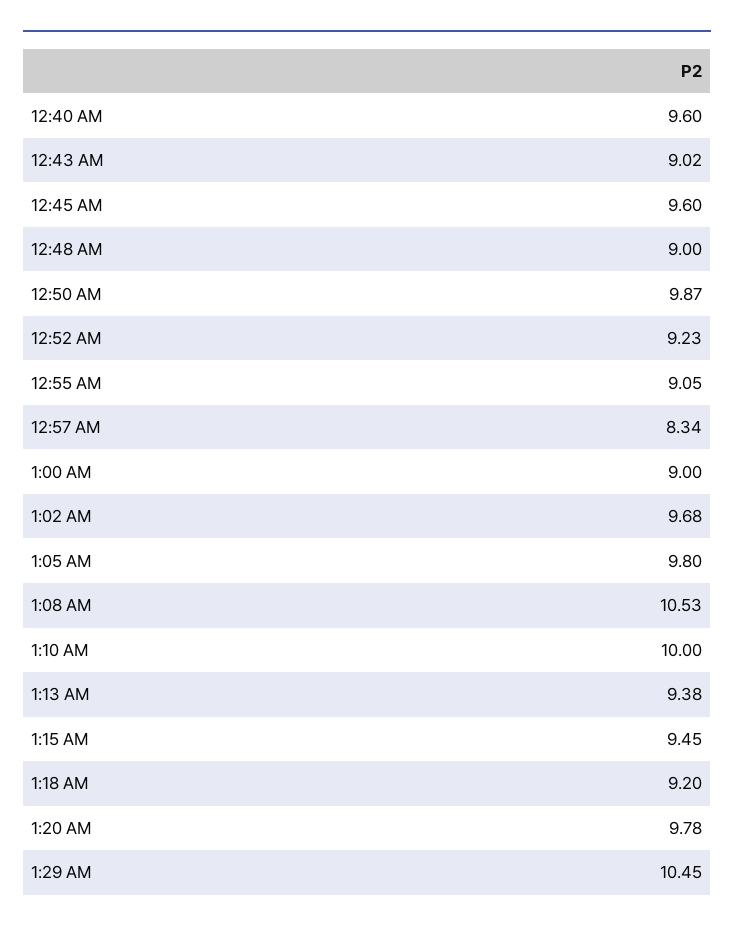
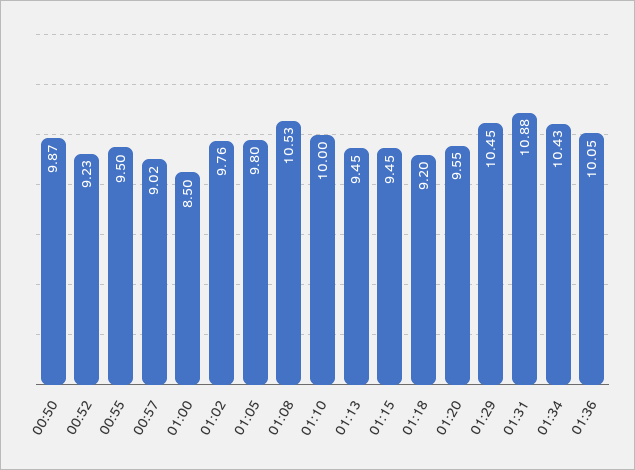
12:40 AM: 9.6 -> none
12:43 AM: 9.02 -> none
12:45 AM: 9.6 -> none
12:48 AM: 9 -> none
12:55 AM: 9.05 -> 9.5
12:57 AM: 8.34 -> 9.02
1:00 AM: 9 -> 8.5
1:02 AM: 9.68 -> 9.76
1:13 AM: 9.38 -> 9.45
1:20 AM: 9.78 -> 9.55
01:31: none -> 10.88
01:34: none -> 10.43
01:36: none -> 10.05

